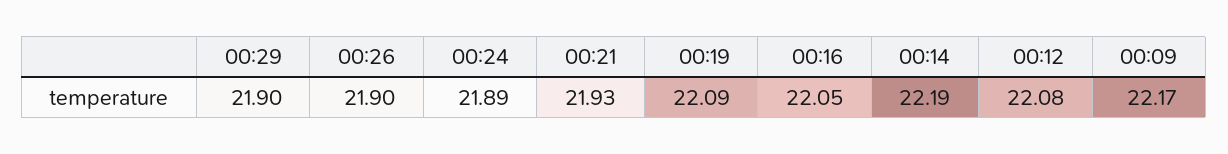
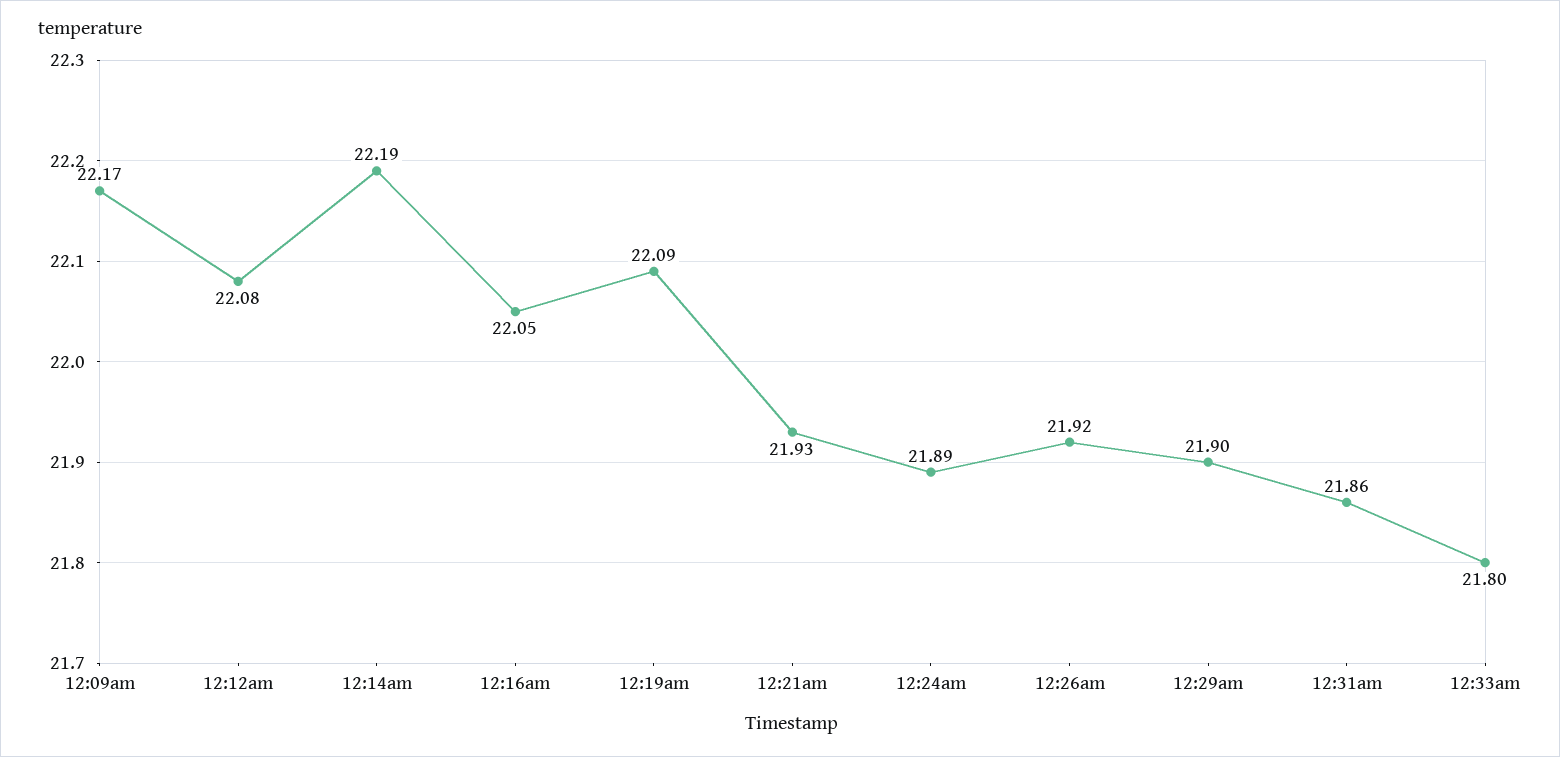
00:26: 21.9 -> 21.92
12:31am: none -> 21.86
12:33am: none -> 21.8

